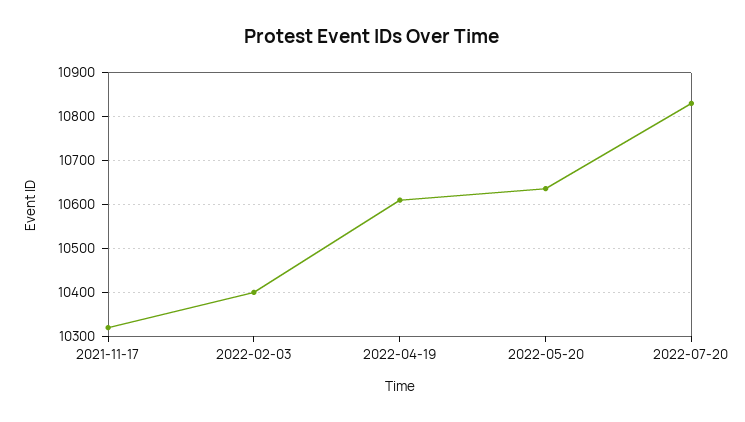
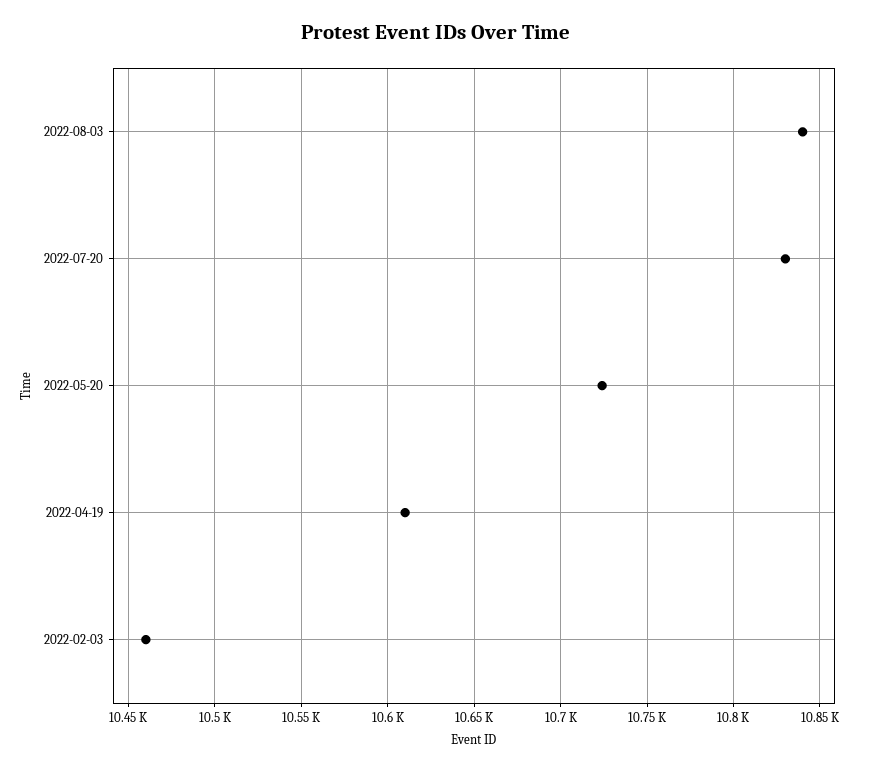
2021-11-17: 10320 -> none
2022-02-03: 10400 -> 10460
2022-05-20: 10640 -> 10725
2022-08-03: none -> 10840

